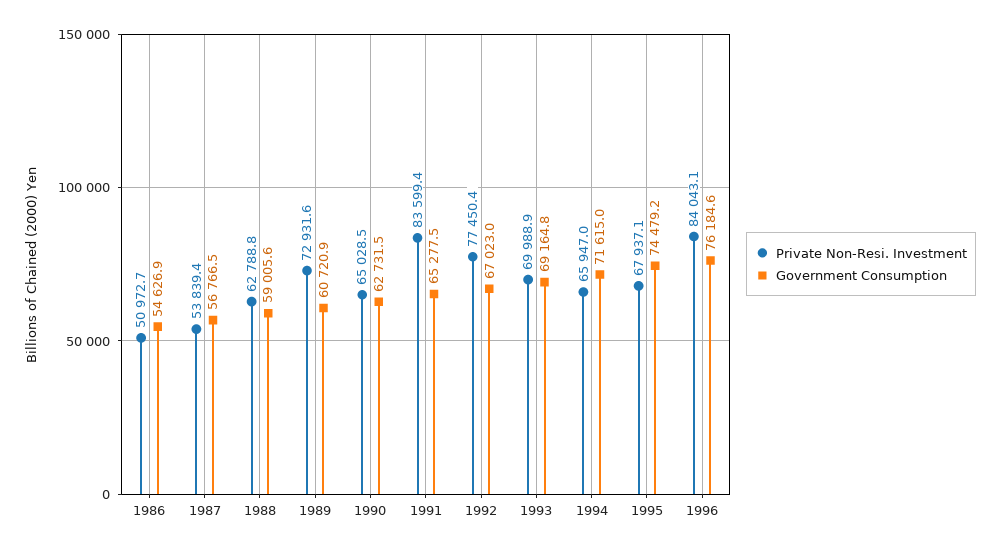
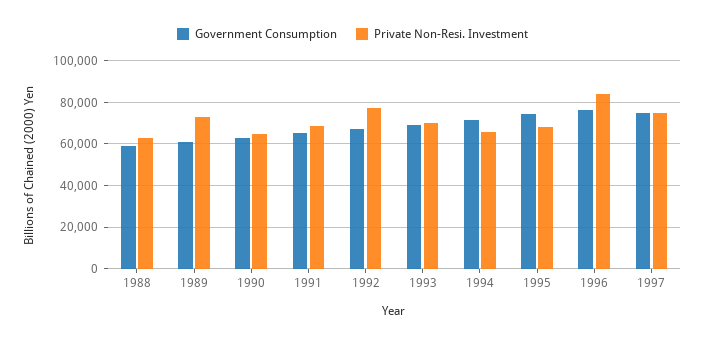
Private Non-Resi. Investment, 1986: 50972.7 -> none
Government Consumption, 1986: 54626.9 -> none
Private Non-Resi. Investment, 1987: 53839.4 -> none
Government Consumption, 1987: 56766.5 -> none
Private Non-Resi. Investment, 1991: 83599.4 -> 70000
Government Consumption, 1997: none -> 75000
Private Non-Resi. Investment, 1997: none -> 75000

